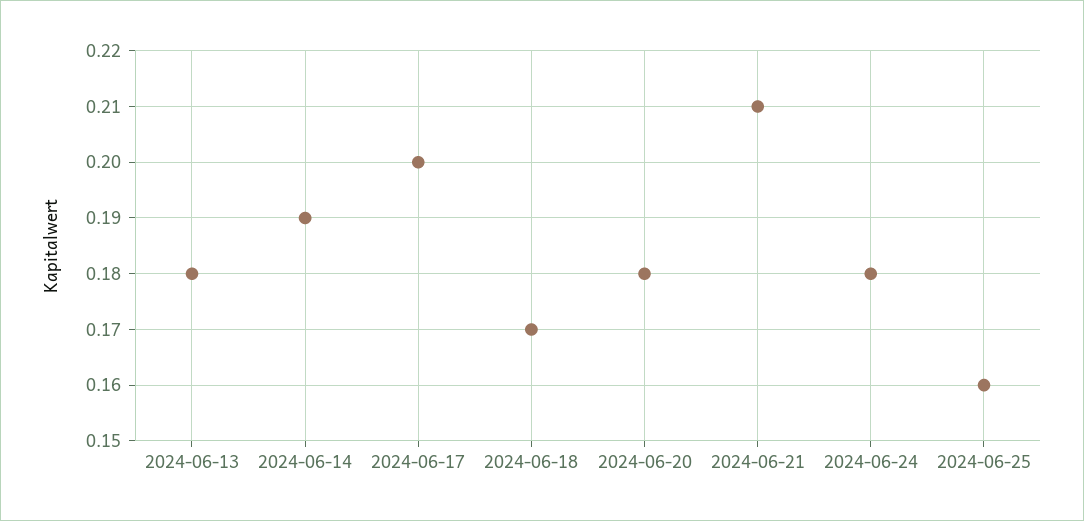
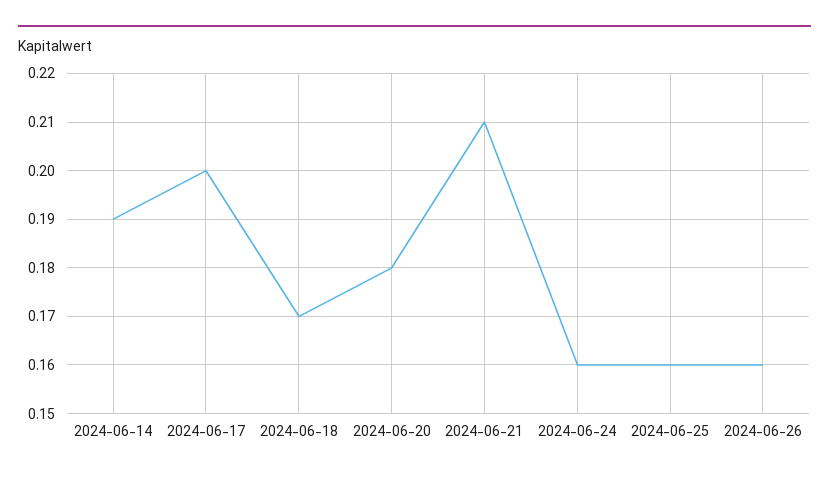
2024-06-13: 0.18 -> none
2024-06-24: 0.18 -> 0.16
2024-06-26: none -> 0.16

